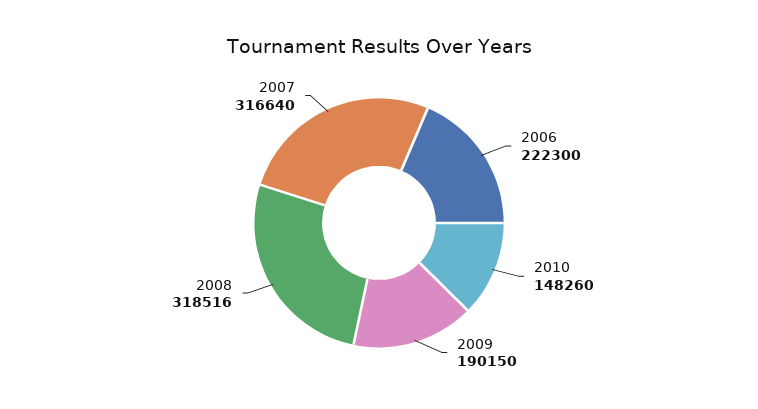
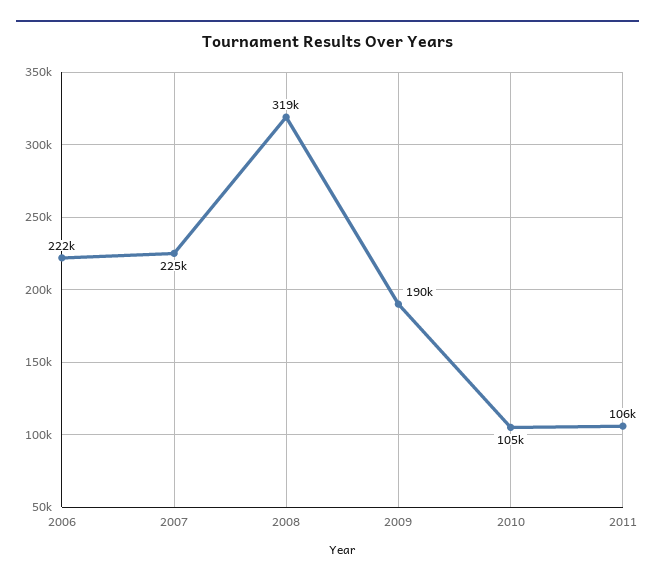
2010: 148260 -> 105000
2007: 316640 -> 225000
2011: none -> 106000

